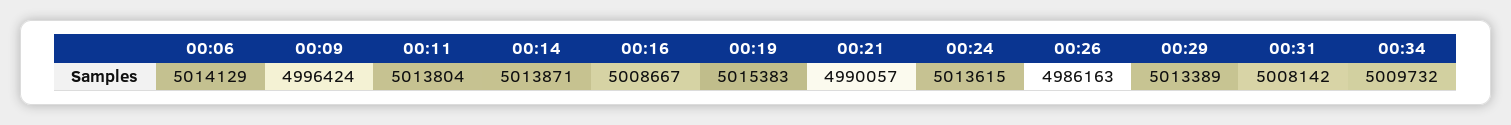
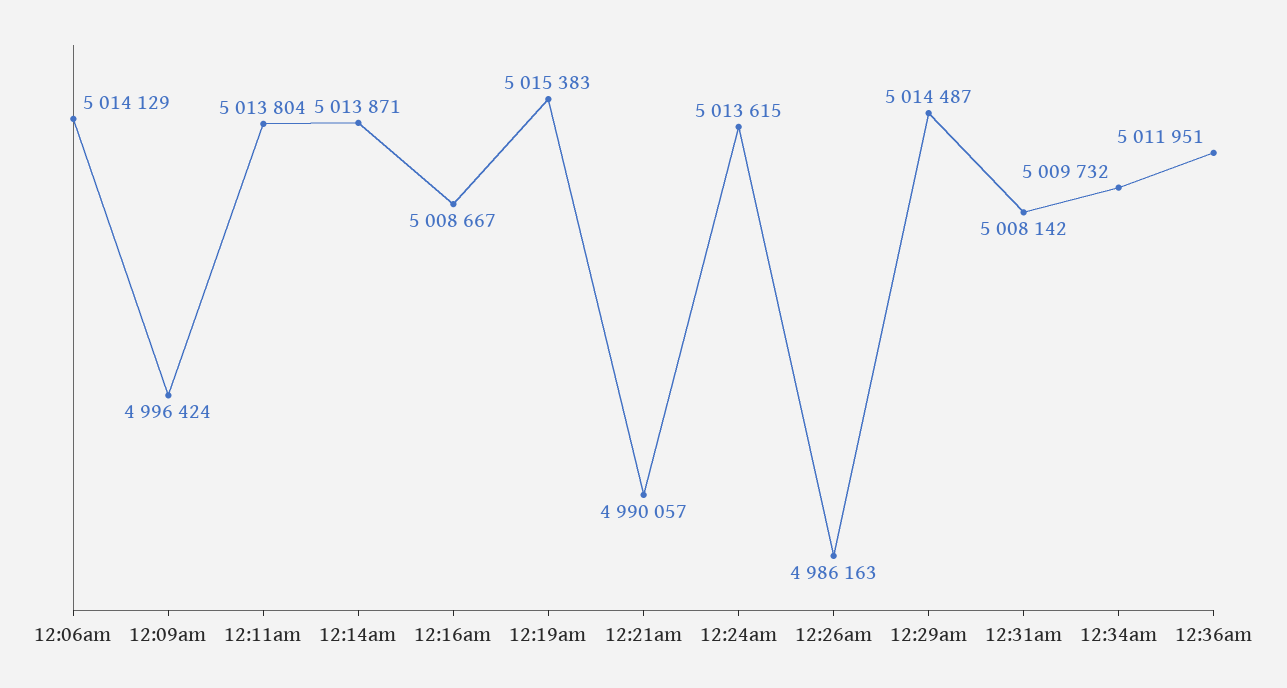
00:29: 5013389 -> 5014487
12:36am: none -> 5011951

